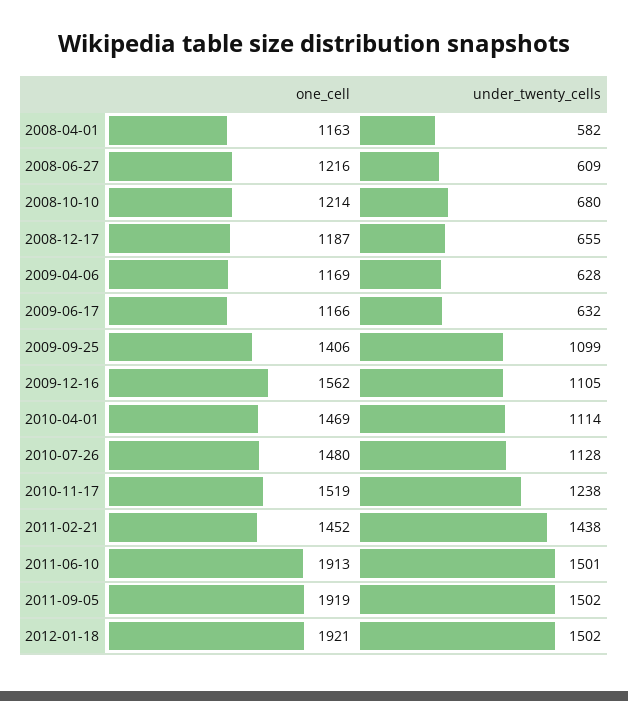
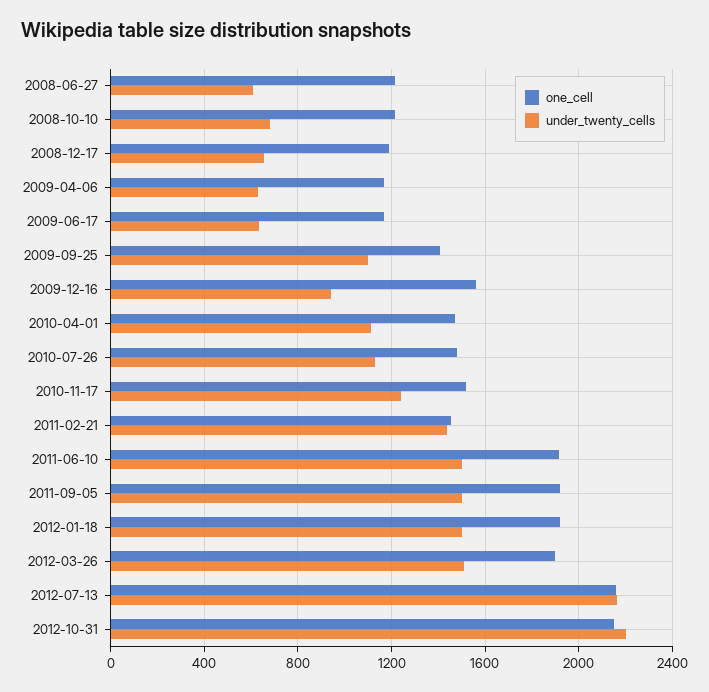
one_cell, 2008-04-01: 1163 -> none
under_twenty_cells, 2008-04-01: 582 -> none
under_twenty_cells, 2009-12-16: 1105 -> 950
one_cell, 2012-03-26: none -> 1900
under_twenty_cells, 2012-03-26: none -> 1500
one_cell, 2012-07-13: none -> 2150
under_twenty_cells, 2012-07-13: none -> 2150
one_cell, 2012-10-31: none -> 2150
under_twenty_cells, 2012-10-31: none -> 2200

